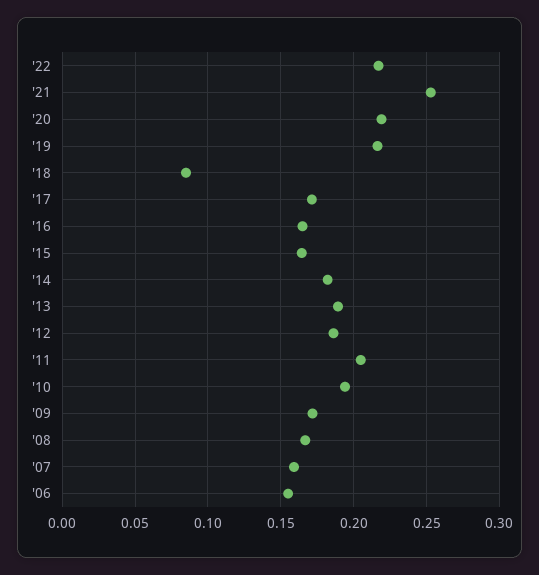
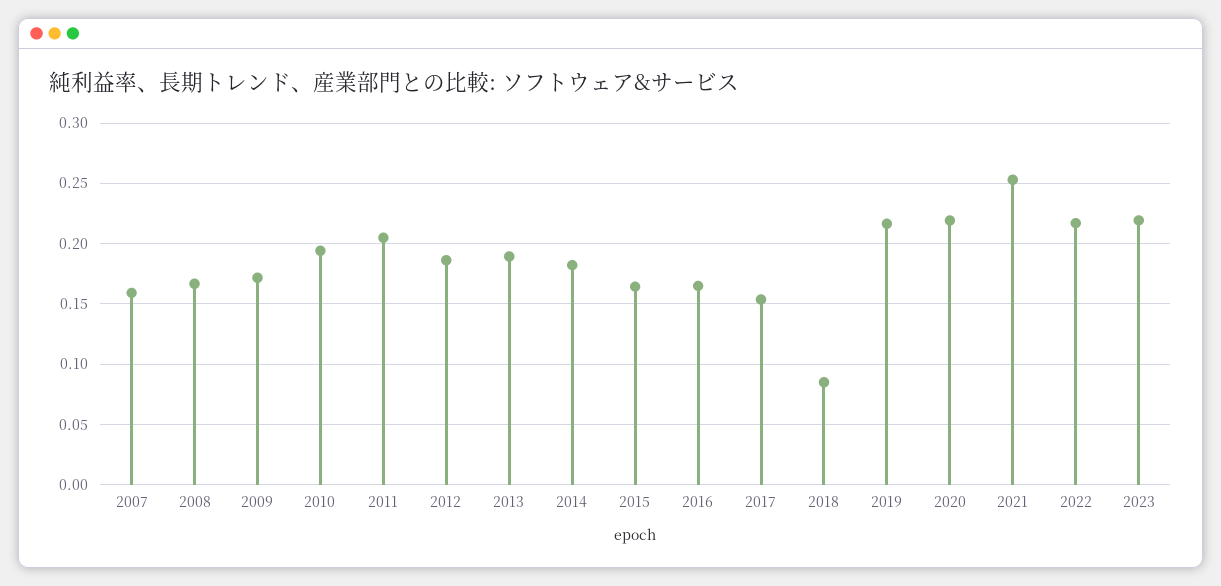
'17: 0.17 -> 0.155
'06: 0.155 -> none
2023: none -> 0.22

